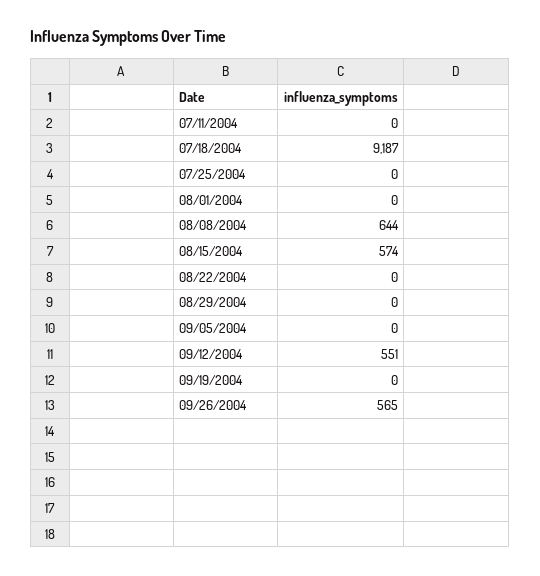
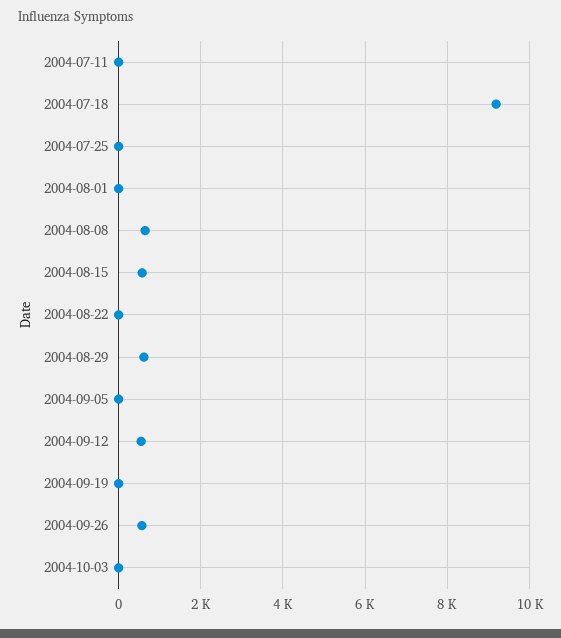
08/29/2004: 0 -> 600
2004-10-03: none -> 0

